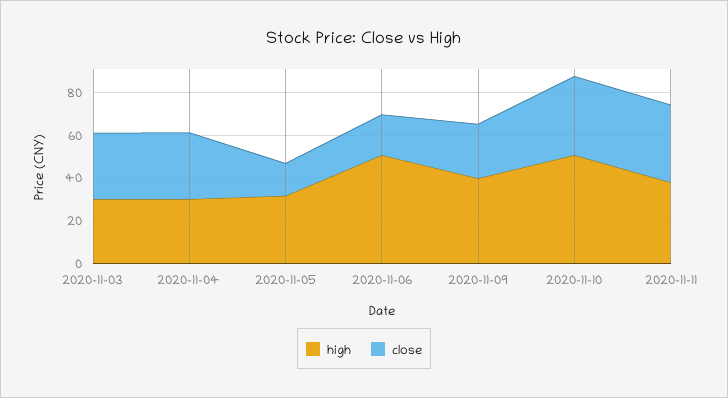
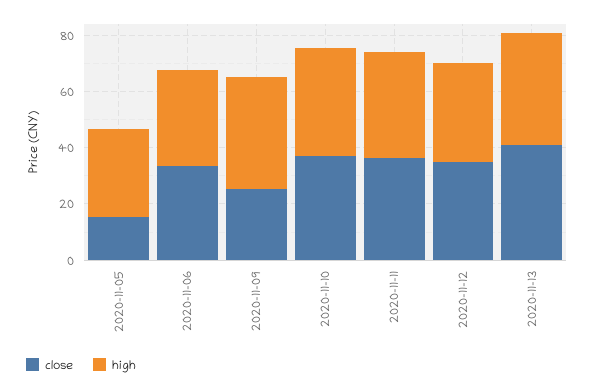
high, 2020-11-03: 30 -> none
close, 2020-11-03: 30 -> none
high, 2020-11-04: 30 -> none
close, 2020-11-04: 30 -> none
high, 2020-11-06: 50 -> 35
close, 2020-11-06: 20 -> 35
high, 2020-11-10: 50 -> 40
close, 2020-11-12: none -> 35
high, 2020-11-12: none -> 35
close, 2020-11-13: none -> 40
high, 2020-11-13: none -> 40

